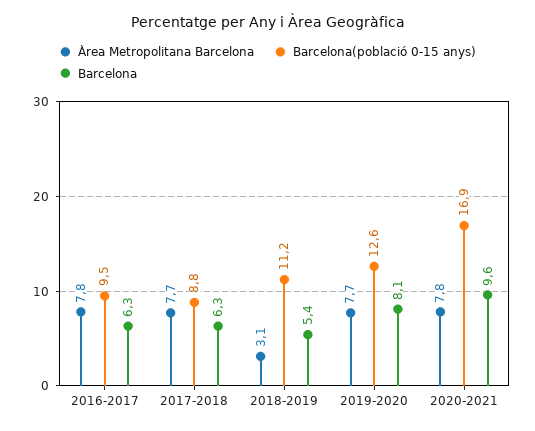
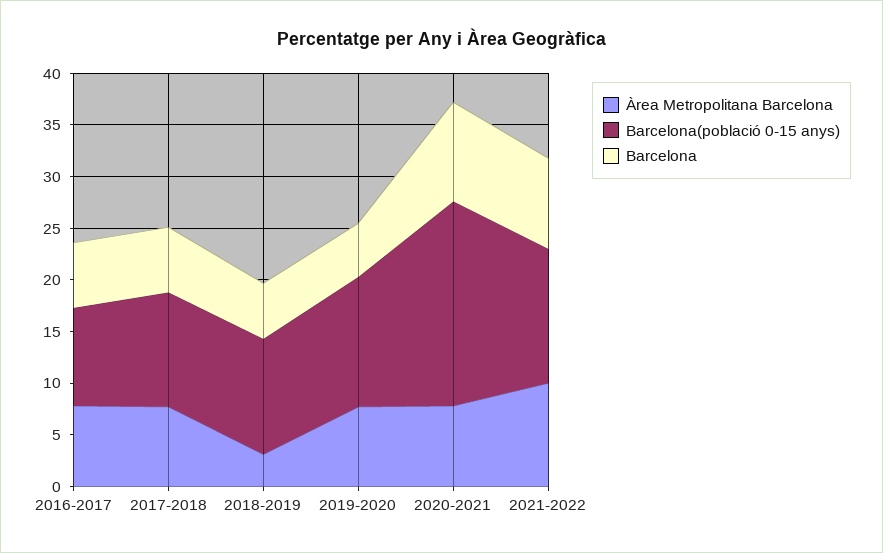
Barcelona(població 0-15 anys), 2017-2018: 8.8 -> 11
Barcelona, 2019-2020: 8.1 -> 5
Barcelona(població 0-15 anys), 2020-2021: 16.9 -> 20
Àrea Metropolitana Barcelona, 2021-2022: none -> 10
Barcelona(població 0-15 anys), 2021-2022: none -> 13
Barcelona, 2021-2022: none -> 9

